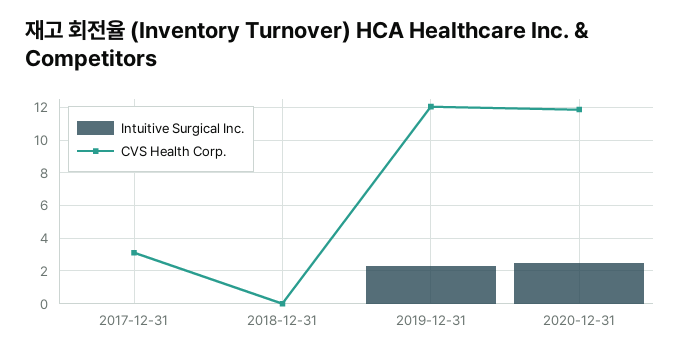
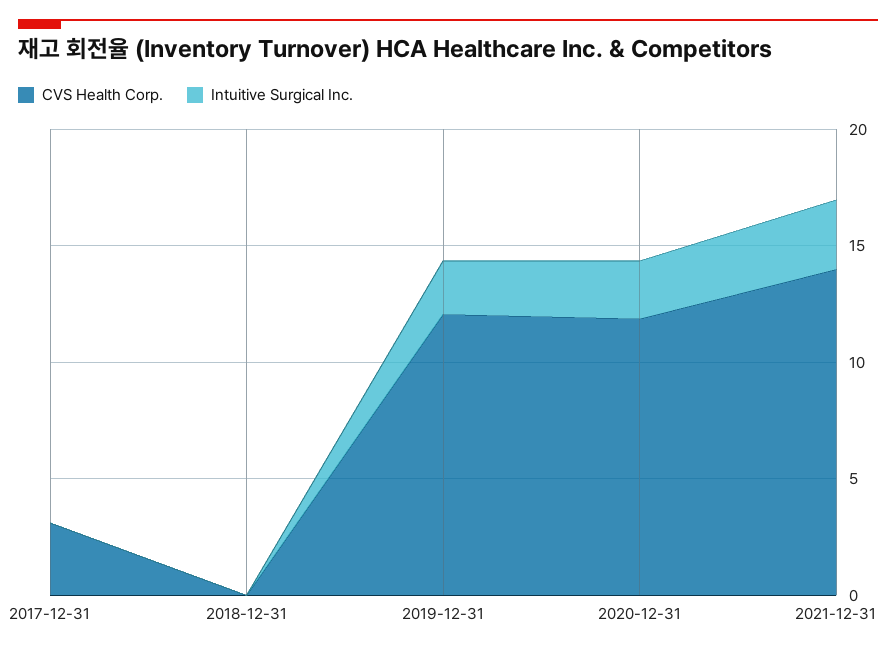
CVS Health Corp., 2021-12-31: none -> 14
Intuitive Surgical Inc., 2021-12-31: none -> 3

